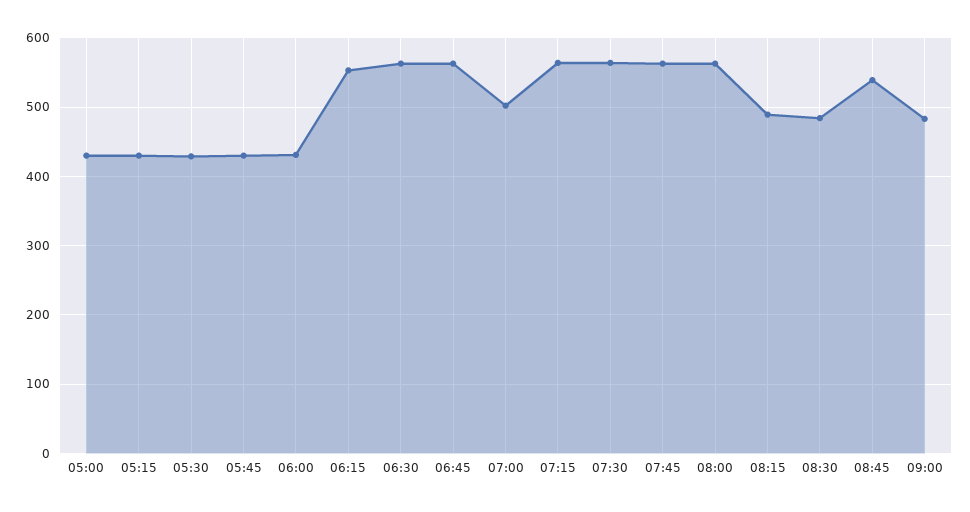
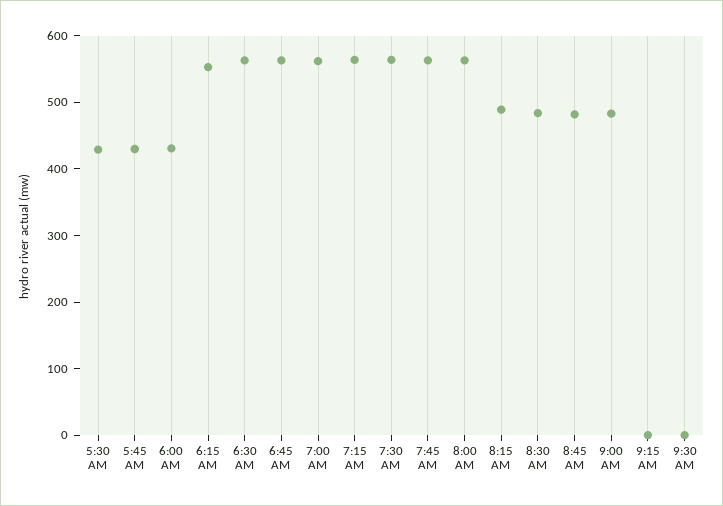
05:00: 430 -> none
05:15: 430 -> none
07:00: 500 -> 560
08:45: 540 -> 480
9:15 AM: none -> 0
9:30 AM: none -> 0

